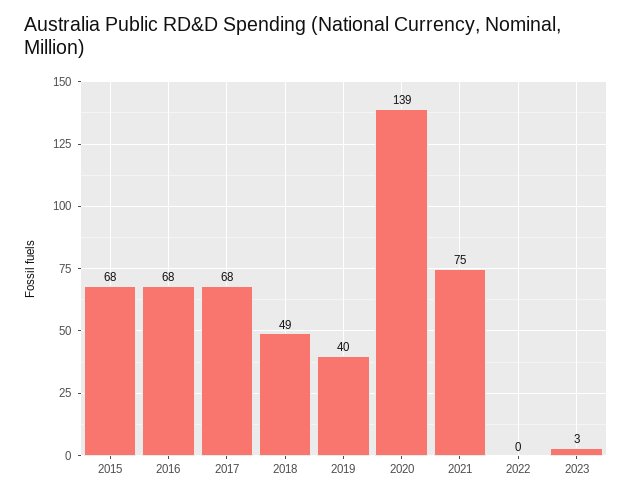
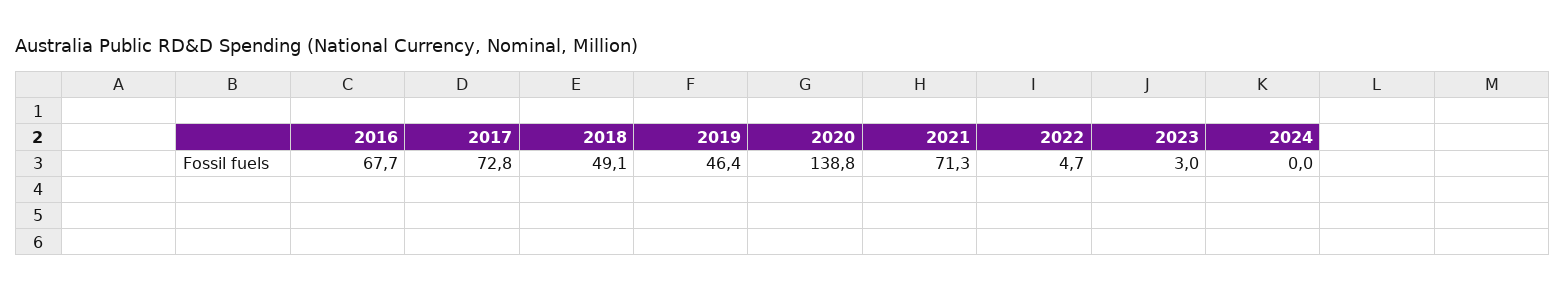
2015: 68 -> none
2017: 68 -> 72.8
2019: 40 -> 46.4
2021: 75 -> 71.3
2022: 0 -> 4.7
2024: none -> 0

